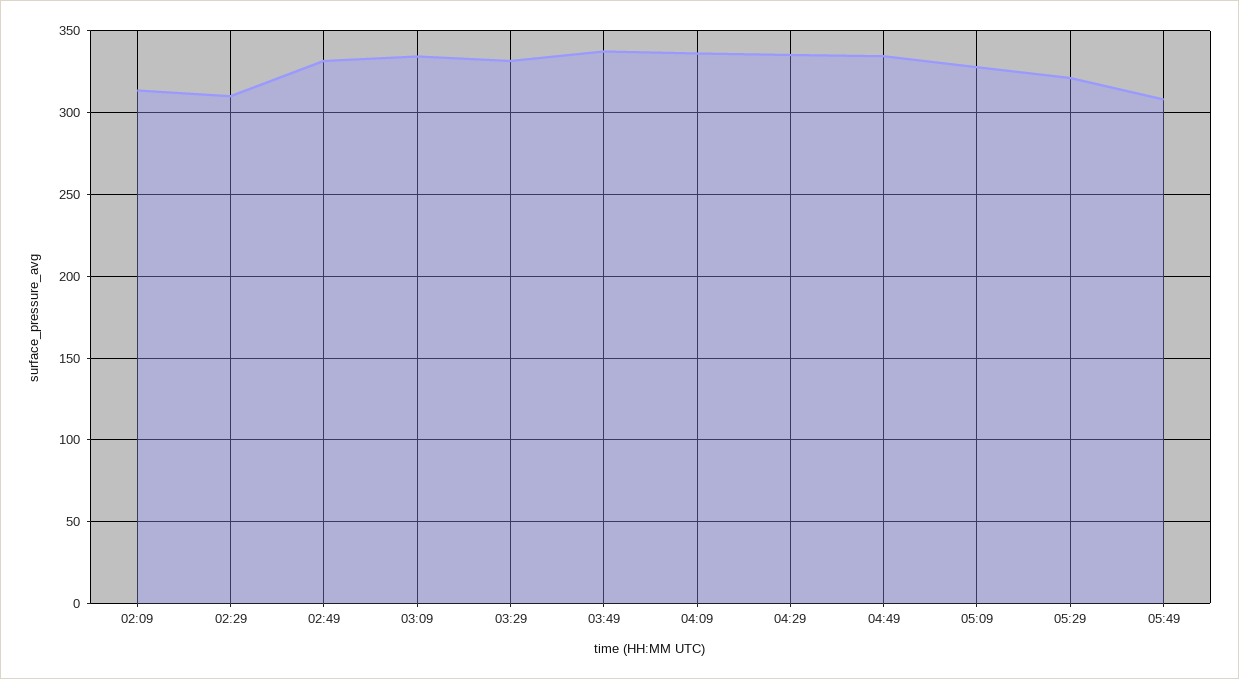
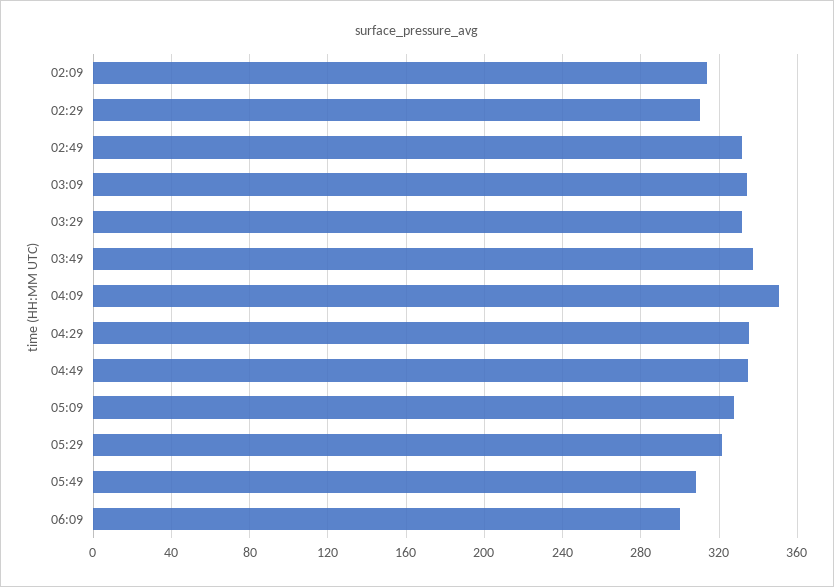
04:09: 335 -> 350
06:09: none -> 300

